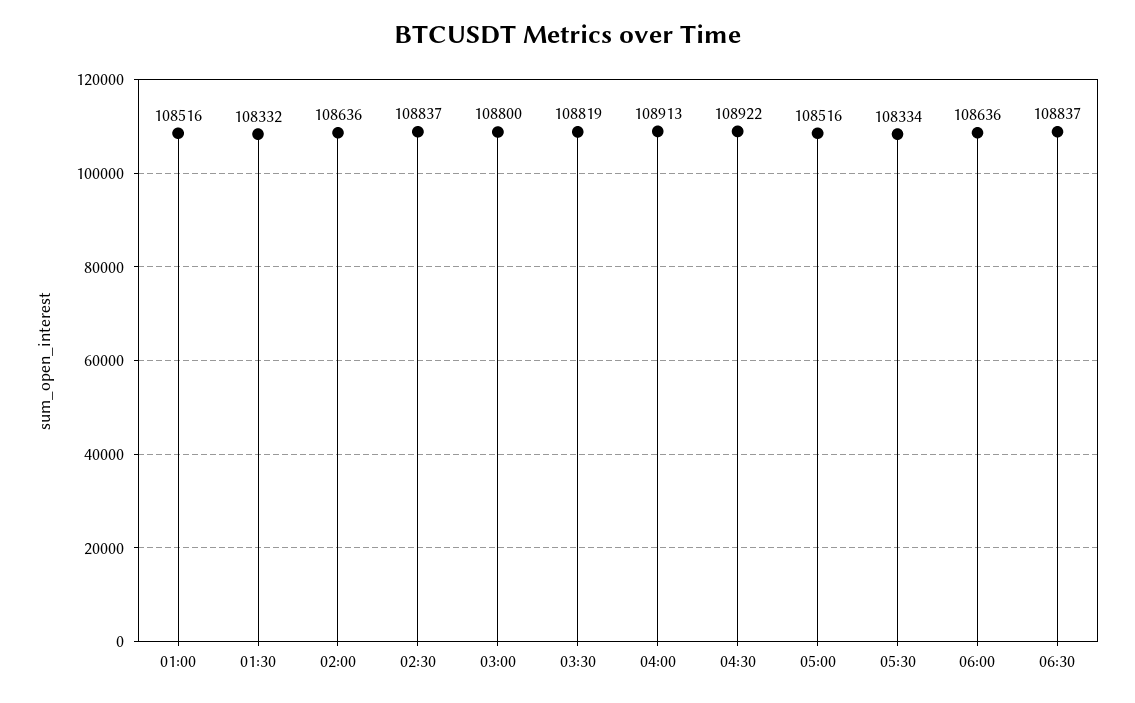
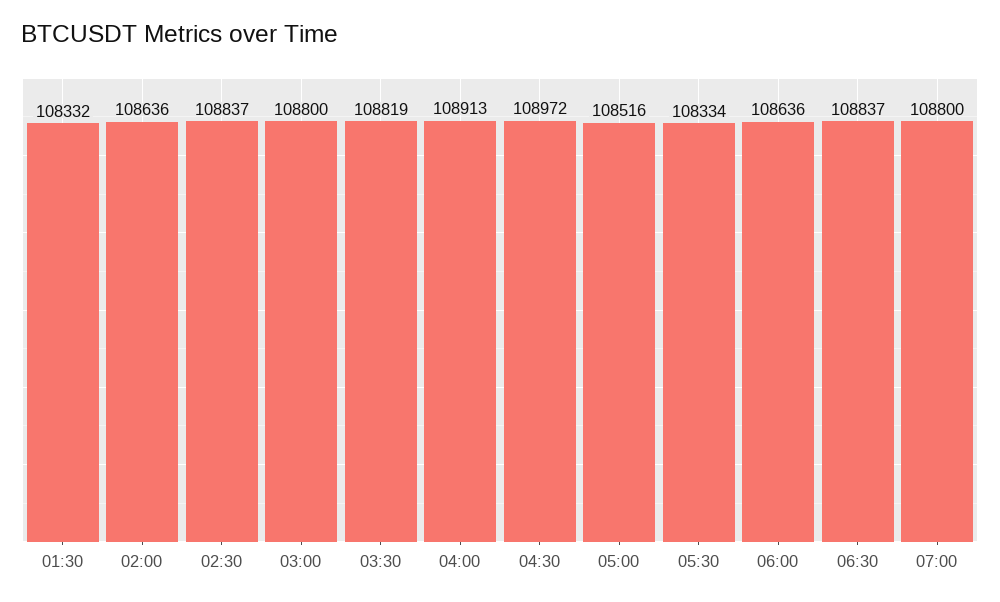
01:00: 108516 -> none
04:30: 108922 -> 108972
07:00: none -> 108800

